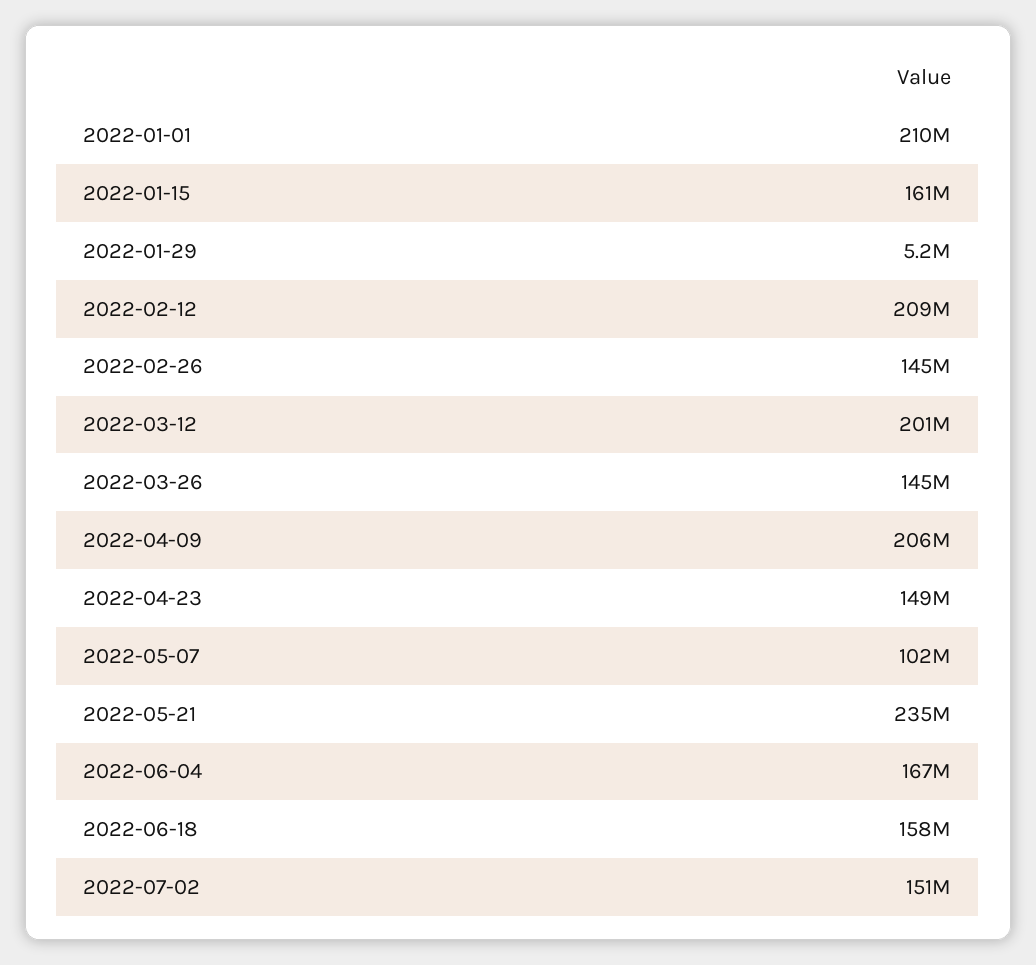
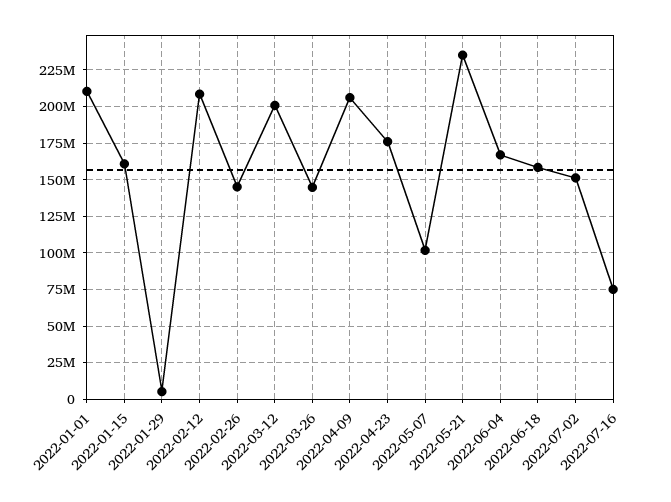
2022-04-23: 149000000 -> 175000000
2022-07-16: none -> 75000000

